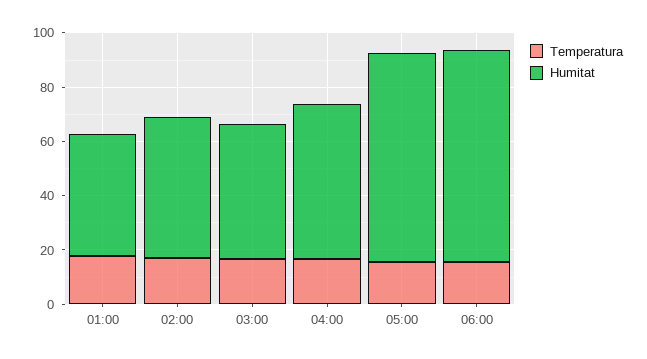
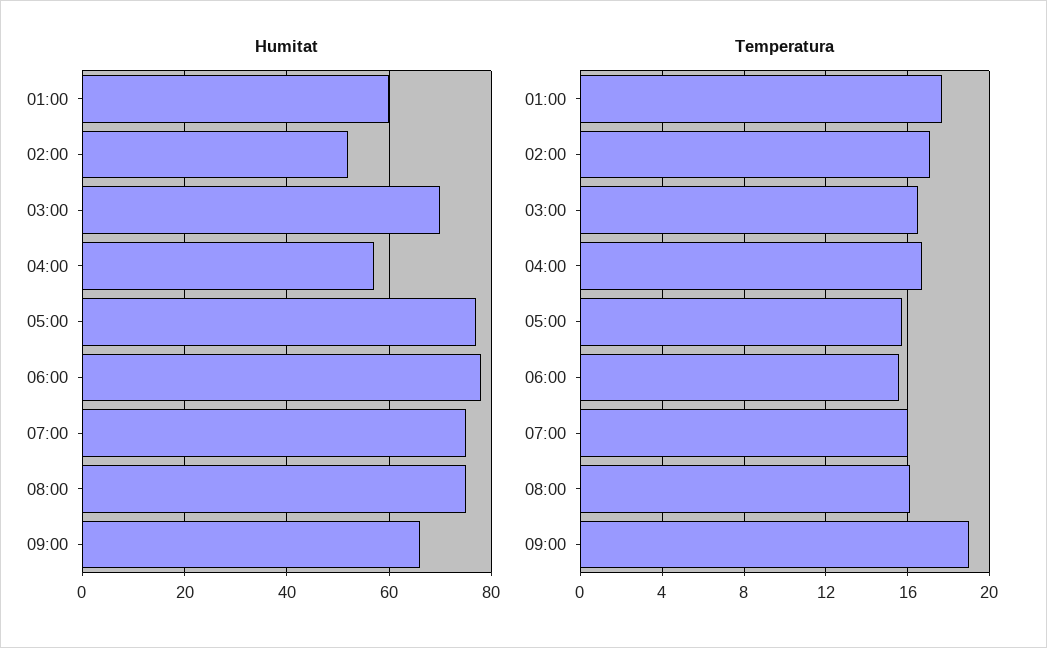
Humitat, 01:00: 45 -> 60
Humitat, 03:00: 50 -> 70
Humitat, 07:00: none -> 75
Humitat, 08:00: none -> 75
Humitat, 09:00: none -> 65
Temperatura, 07:00: none -> 16
Temperatura, 08:00: none -> 16
Temperatura, 09:00: none -> 19

